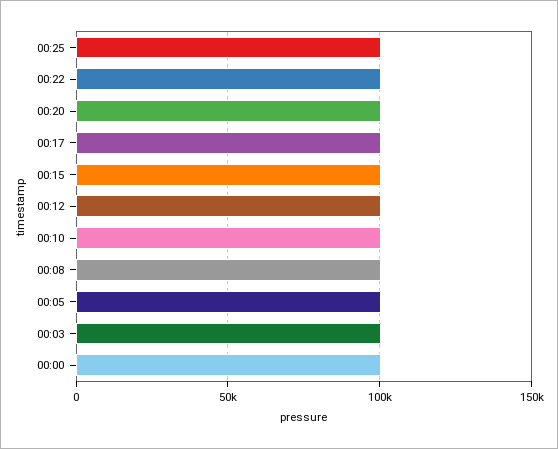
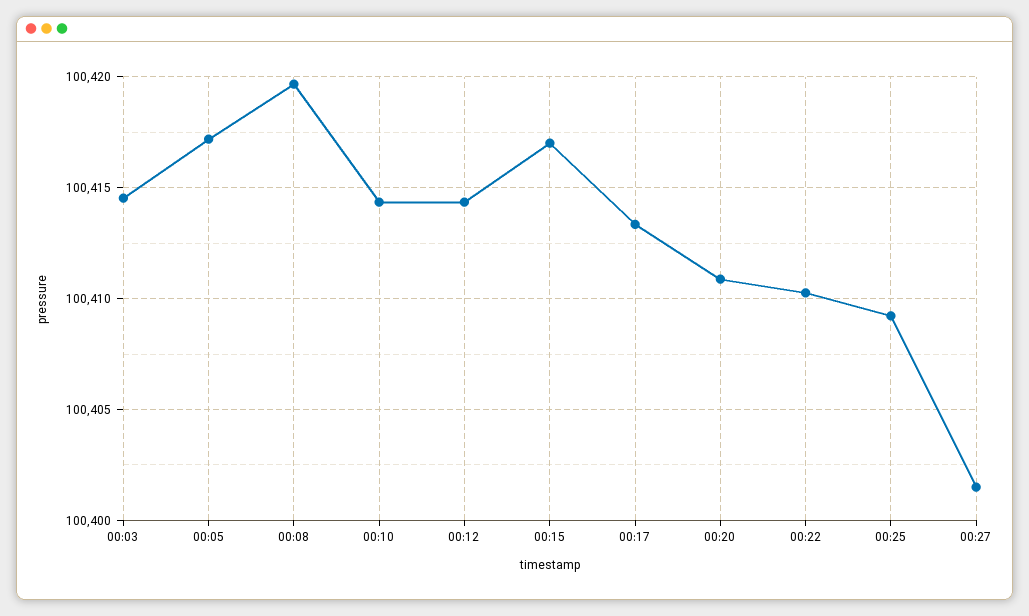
00:00: 100000 -> none
00:27: none -> 100401.5

